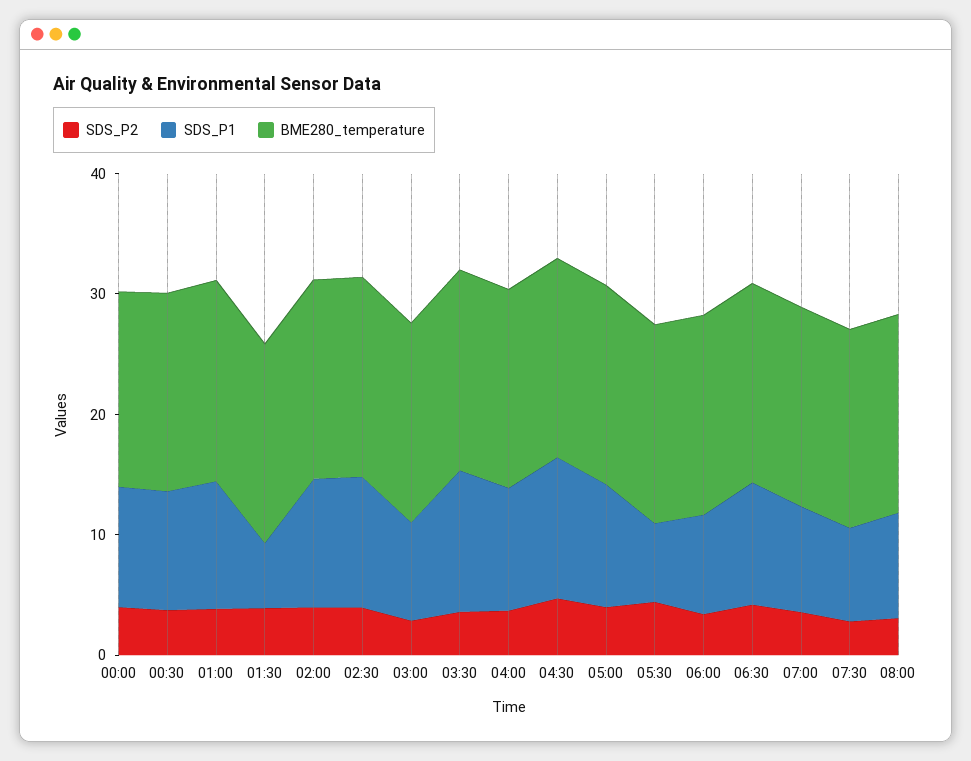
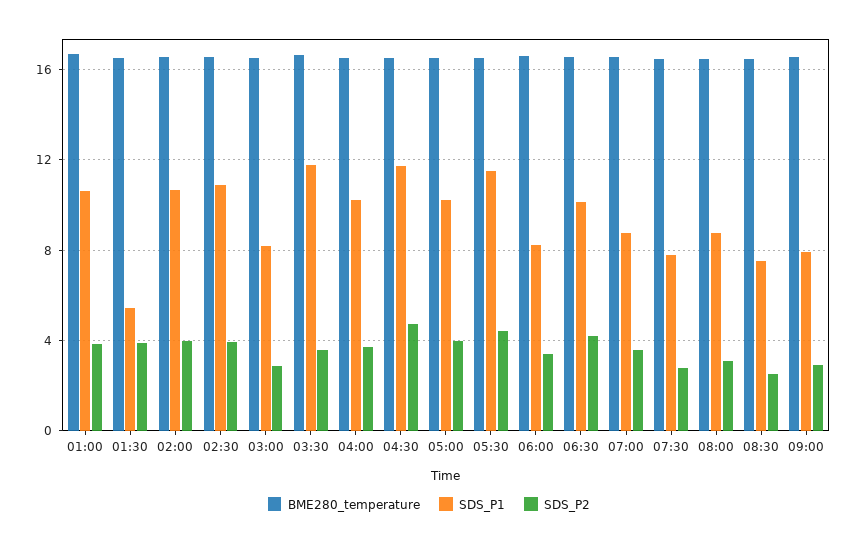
SDS_P2, 00:00: 4 -> none
SDS_P1, 00:00: 10 -> none
BME280_temperature, 00:00: 16 -> none
SDS_P2, 00:30: 4 -> none
SDS_P1, 00:30: 10 -> none
BME280_temperature, 00:30: 16 -> none
SDS_P1, 05:30: 6 -> 11.5
BME280_temperature, 08:30: none -> 16.5
SDS_P1, 08:30: none -> 7.5
SDS_P2, 08:30: none -> 2.5
BME280_temperature, 09:00: none -> 16.5
SDS_P1, 09:00: none -> 8
SDS_P2, 09:00: none -> 3

